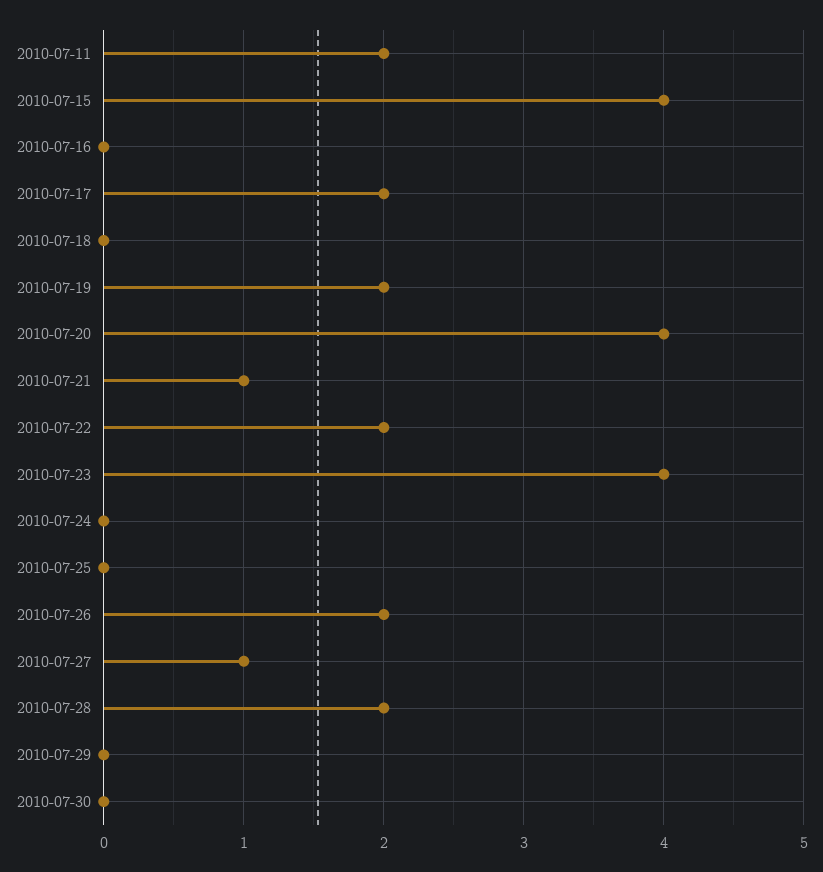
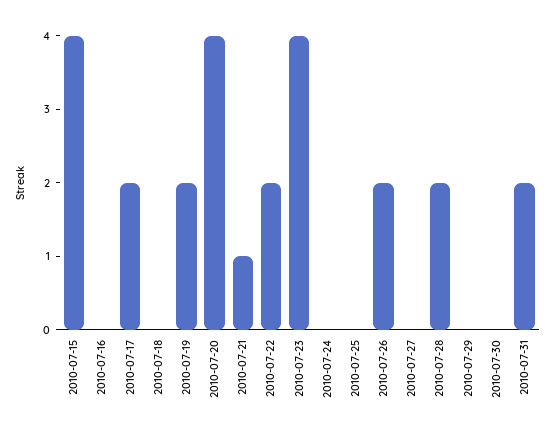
2010-07-11: 2 -> none
2010-07-27: 1 -> 0
2010-07-31: none -> 2

